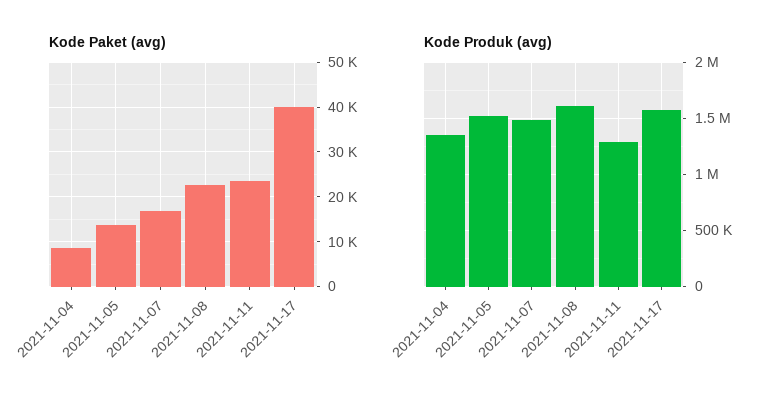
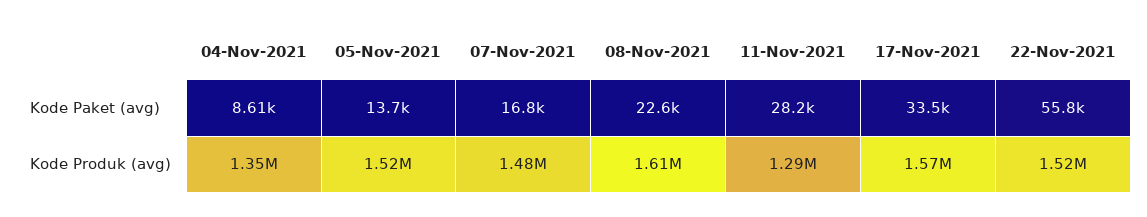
Kode Paket (avg), 2021-11-11: 24000 -> 28200
Kode Paket (avg), 2021-11-17: 40000 -> 33500
Kode Paket (avg), 22-Nov-2021: none -> 55800
Kode Produk (avg), 22-Nov-2021: none -> 1520000

